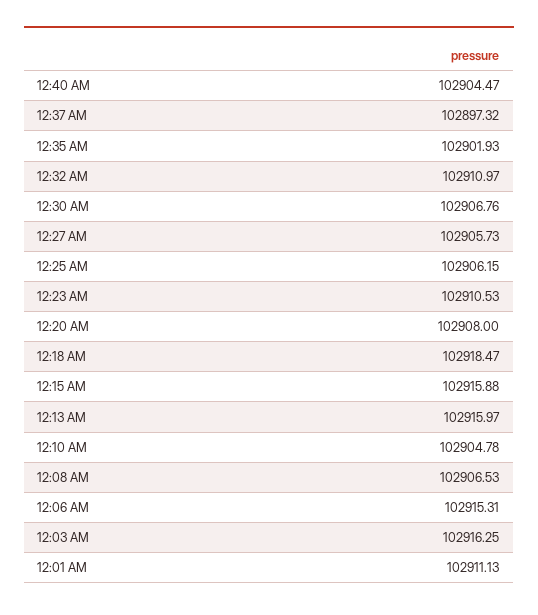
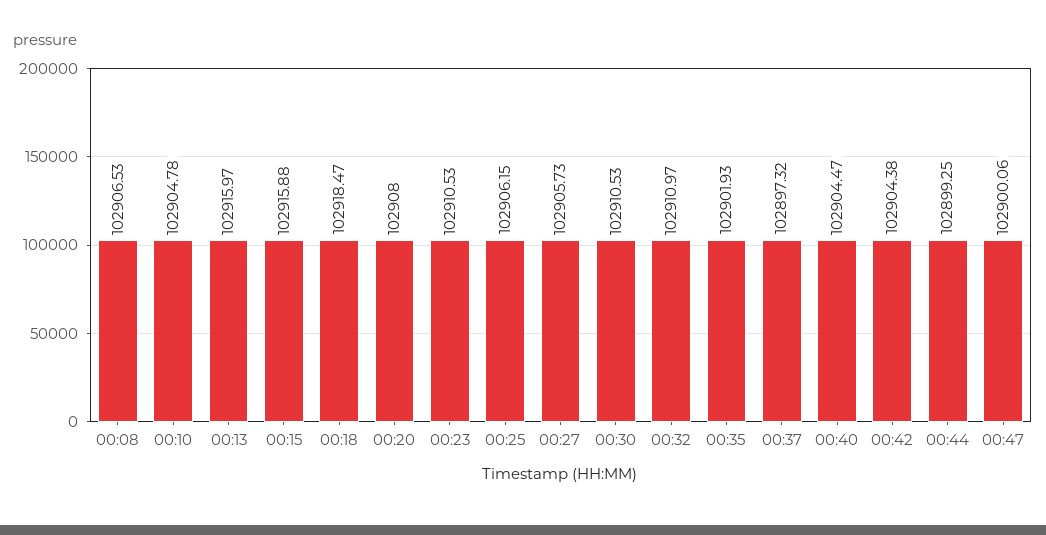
12:30 AM: 102906.76 -> 102910.53
12:06 AM: 102915.31 -> none
12:03 AM: 102916.25 -> none
12:01 AM: 102911.13 -> none
00:42: none -> 102904.38
00:44: none -> 102899.25
00:47: none -> 102900.06

